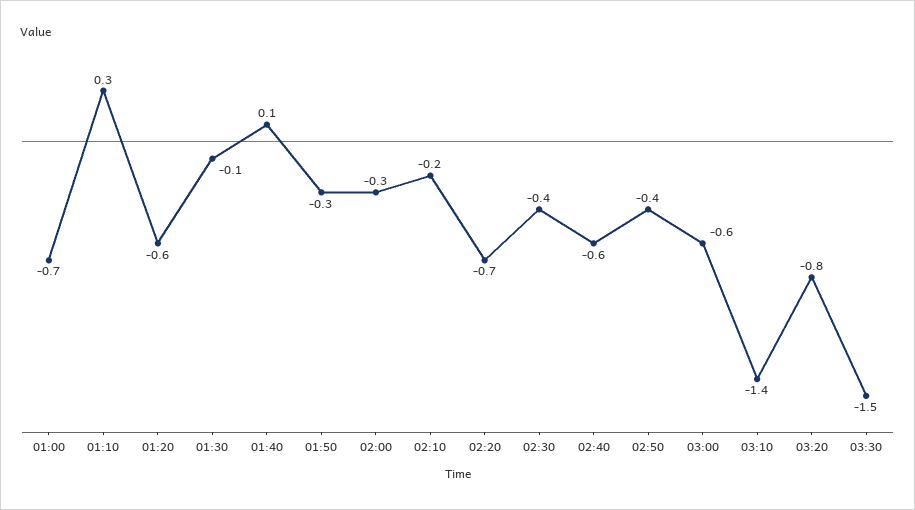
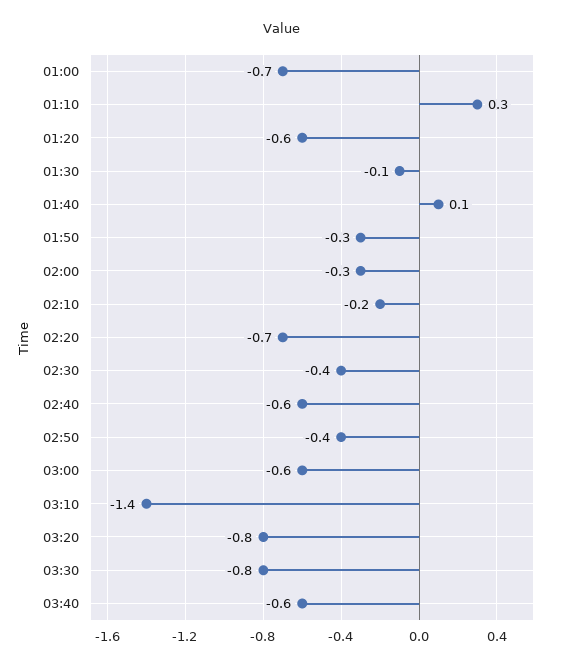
03:30: -1.5 -> -0.8
03:40: none -> -0.6

